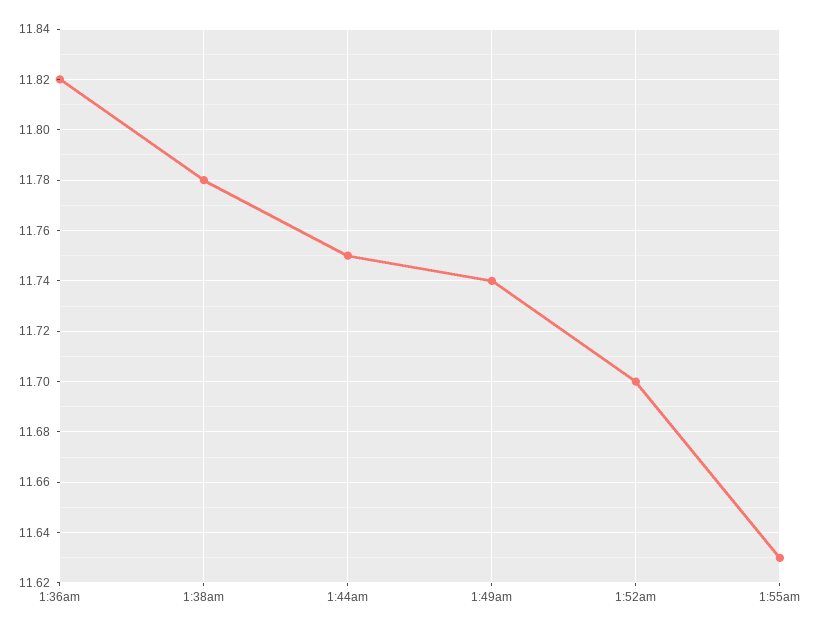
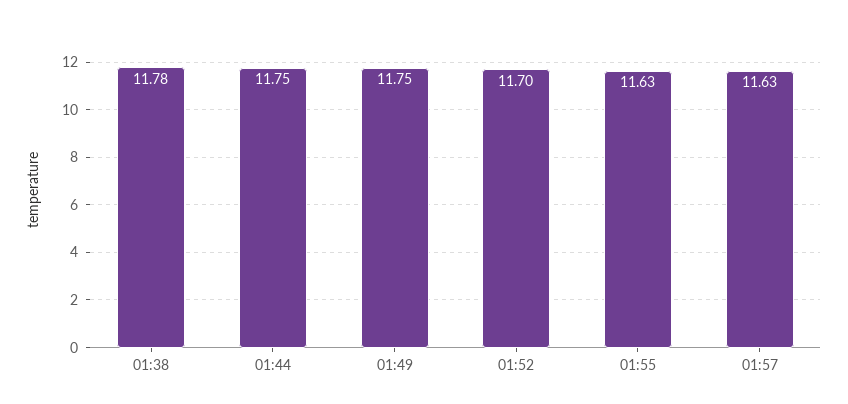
1:36am: 11.82 -> none
1:49am: 11.74 -> 11.75
01:57: none -> 11.63

